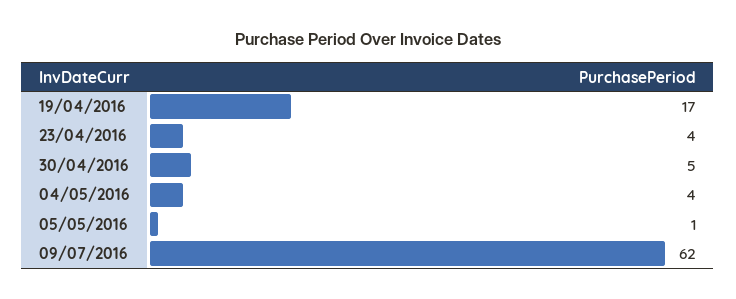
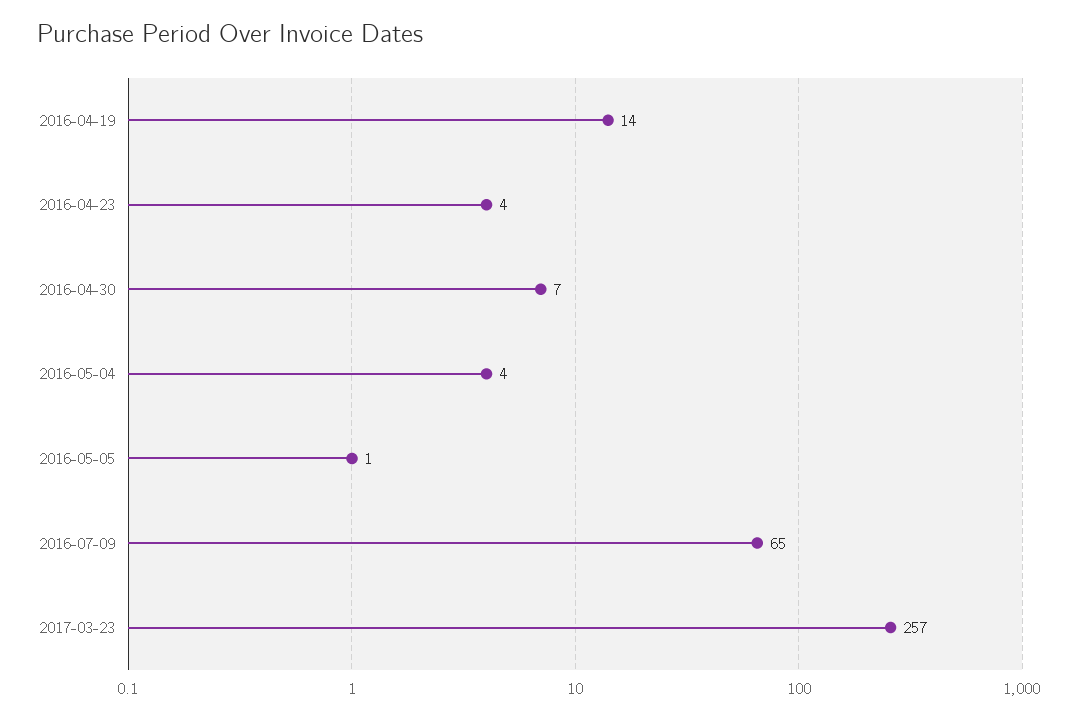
19/04/2016: 17 -> 14
30/04/2016: 5 -> 7
09/07/2016: 62 -> 65
2017-03-23: none -> 257

